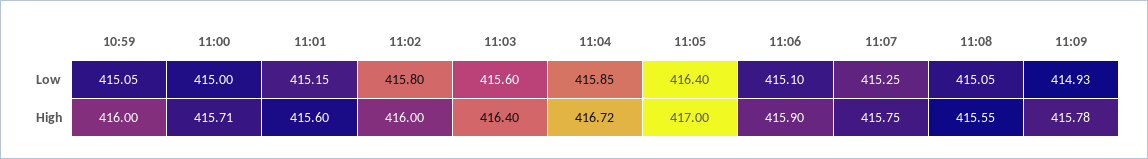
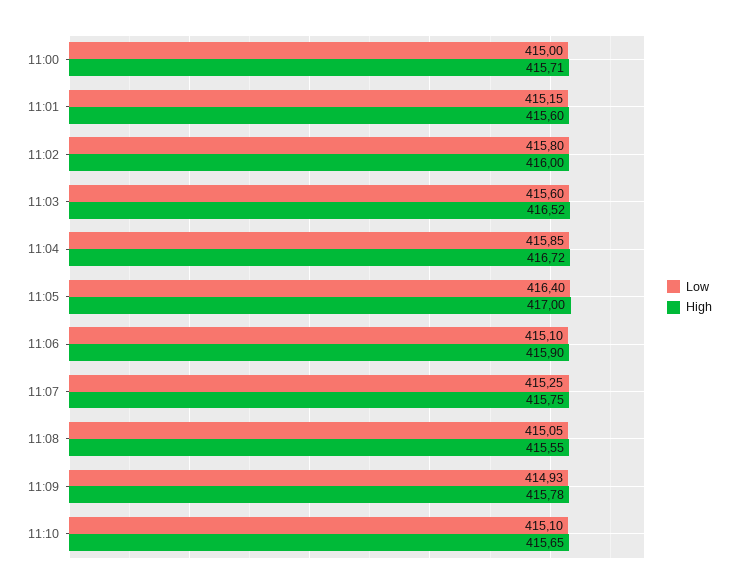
Low, 10:59: 415.05 -> none
High, 10:59: 416 -> none
High, 11:03: 416.4 -> 416.52
Low, 11:10: none -> 415.1
High, 11:10: none -> 415.65

